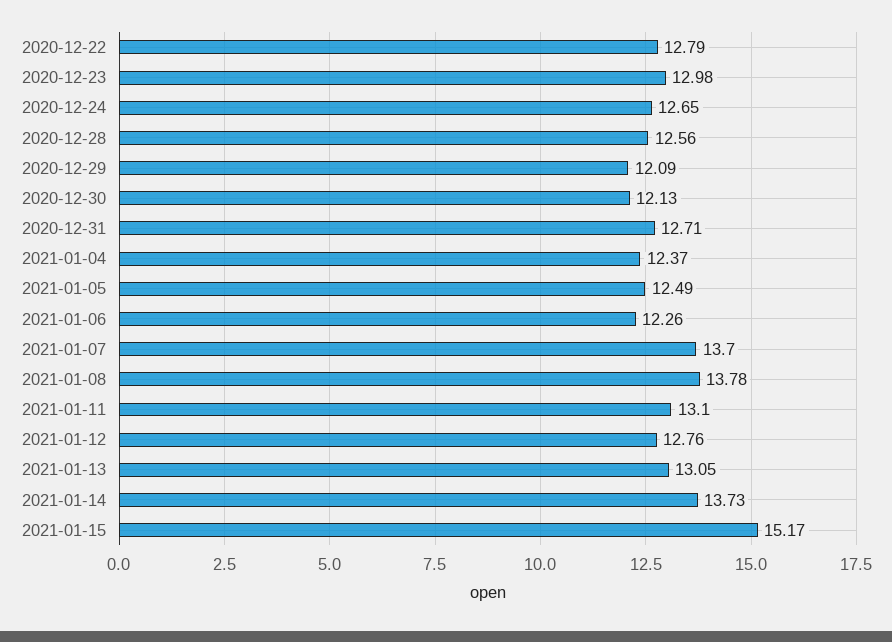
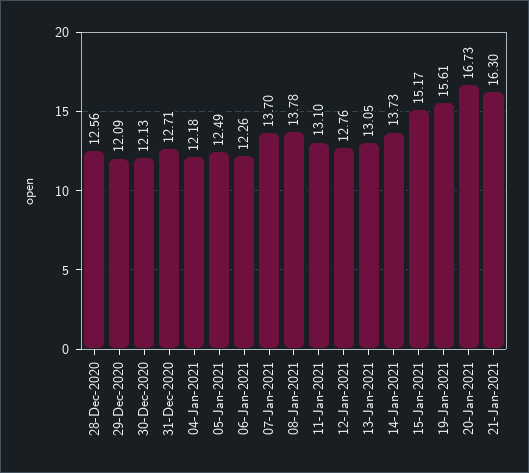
2020-12-22: 12.79 -> none
2020-12-23: 12.98 -> none
2020-12-24: 12.65 -> none
2021-01-04: 12.37 -> 12.18
19-Jan-2021: none -> 15.61
20-Jan-2021: none -> 16.73
21-Jan-2021: none -> 16.3

